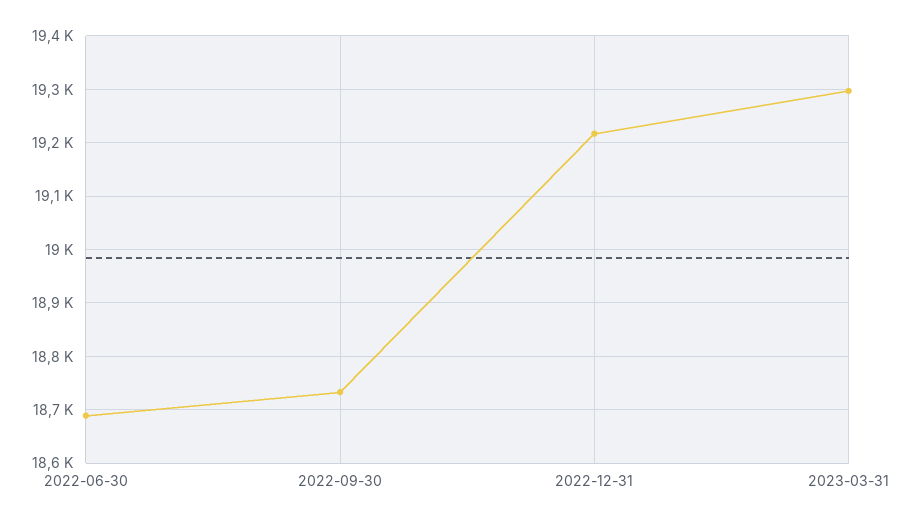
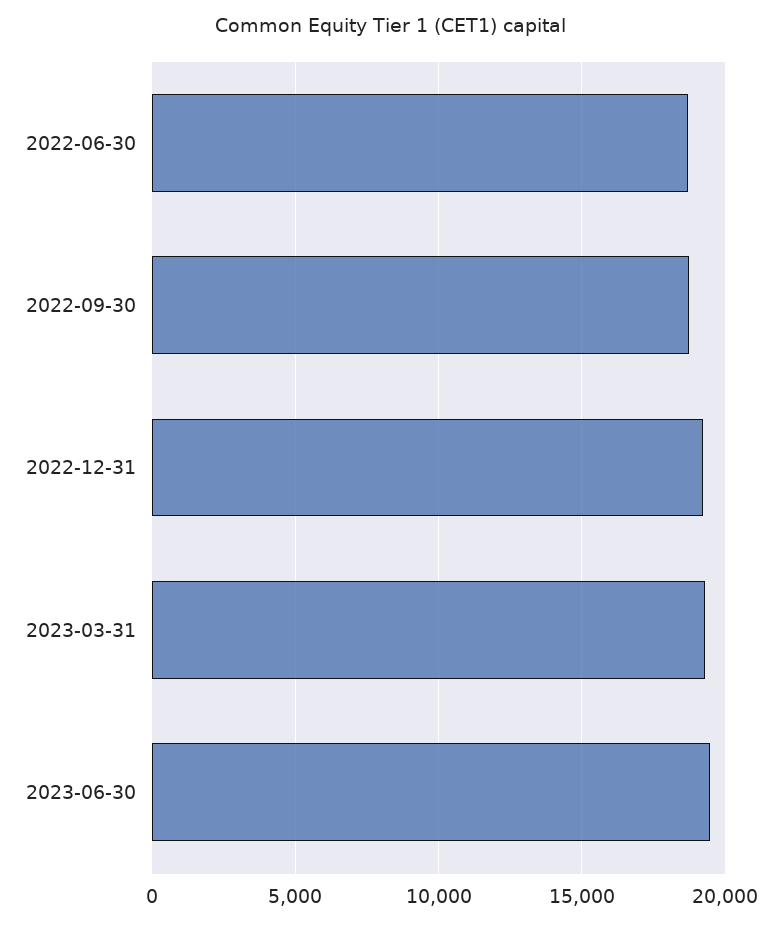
2023-06-30: none -> 19500

